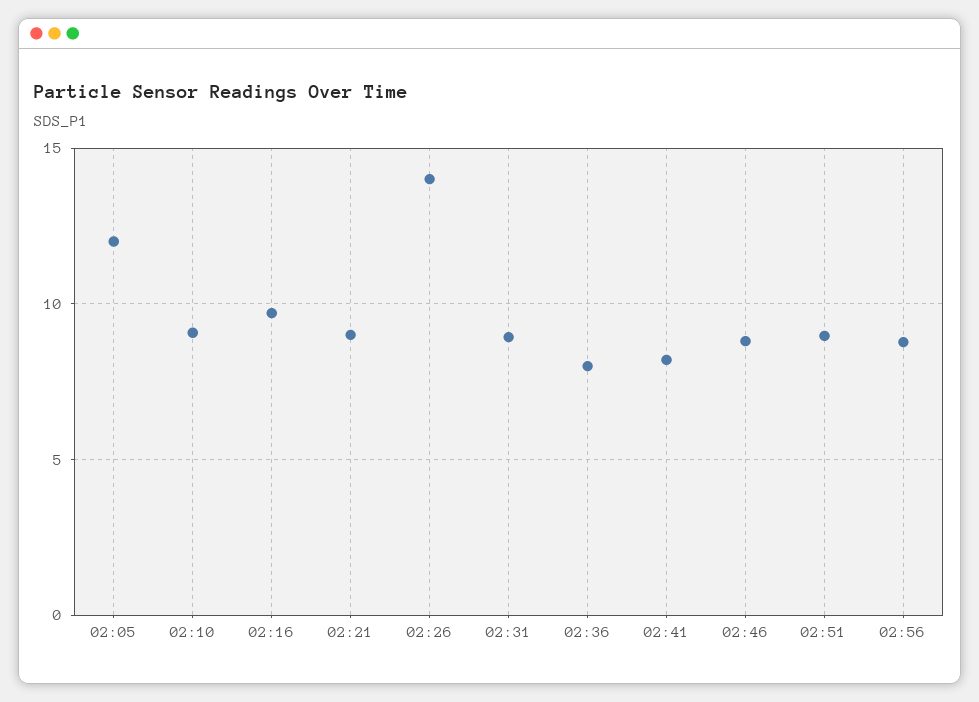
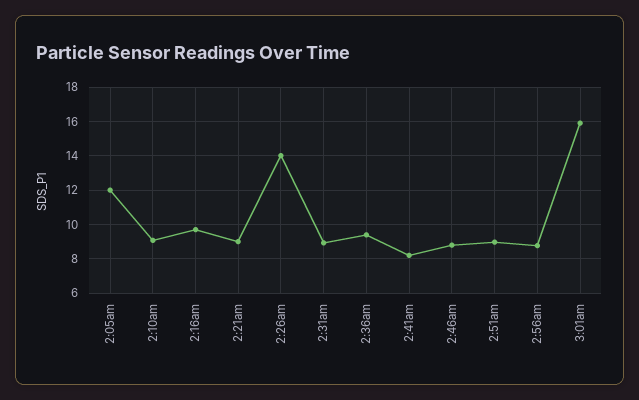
02:36: 8 -> 9.5
3:01am: none -> 16

